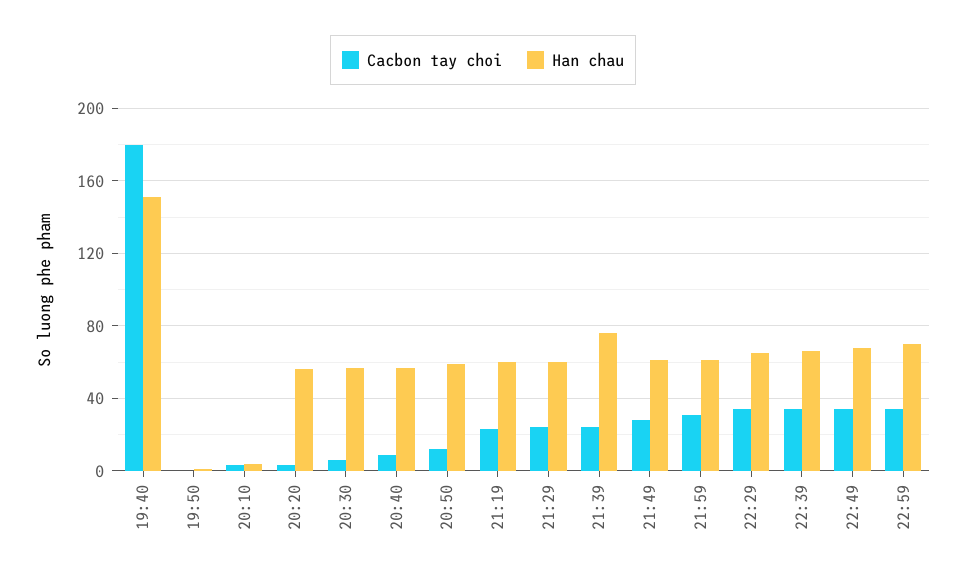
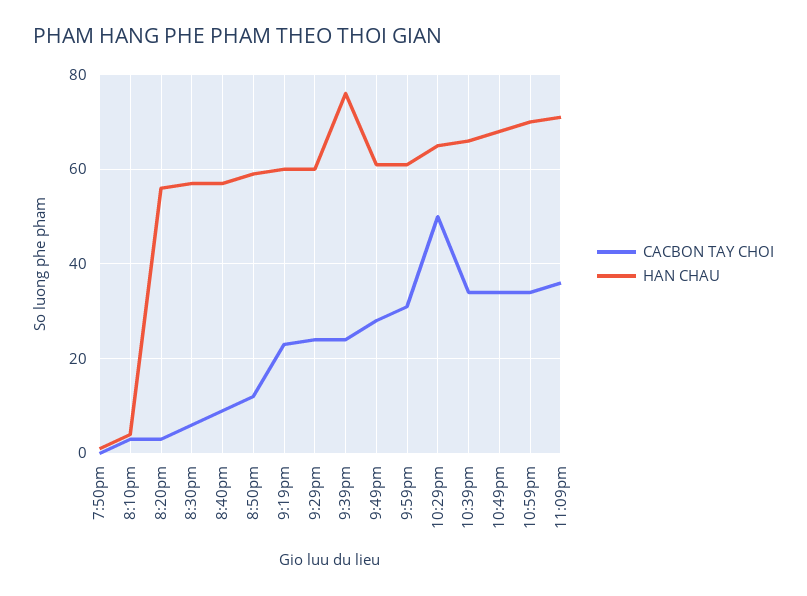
Cacbon tay choi, 19:40: 180 -> none
Han chau, 19:40: 150 -> none
Cacbon tay choi, 22:29: 35 -> 50
Cacbon tay choi, 11:09pm: none -> 35
Han chau, 11:09pm: none -> 70

